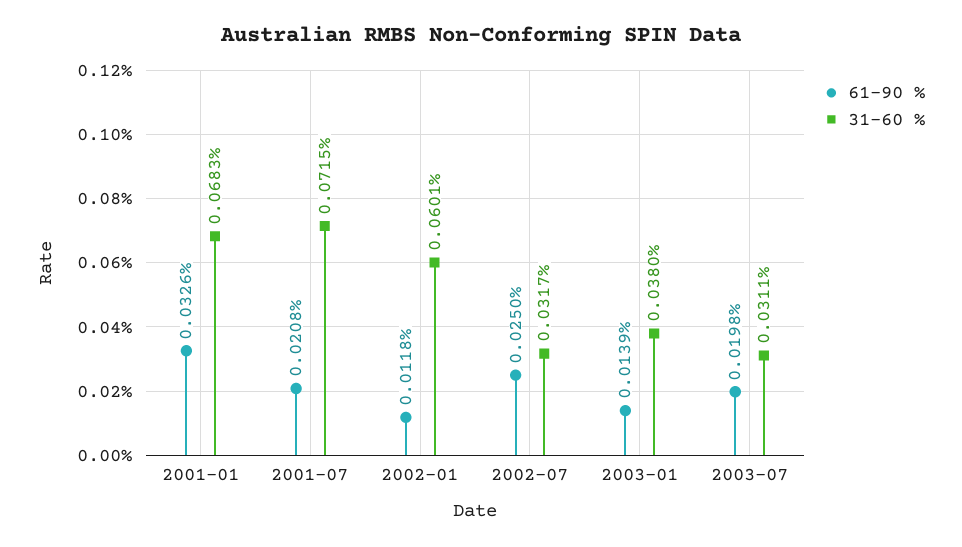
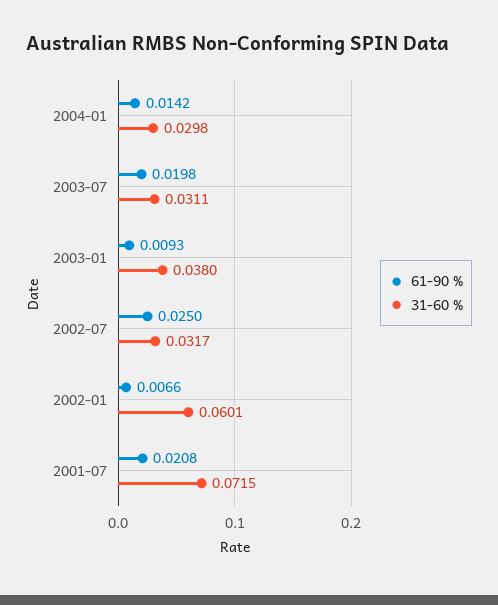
61-90 %, 2001-01: 0.0326 -> none
31-60 %, 2001-01: 0.0683 -> none
61-90 %, 2002-01: 0.0118 -> 0.0066
61-90 %, 2003-01: 0.0139 -> 0.0093
61-90 %, 2004-01: none -> 0.0142
31-60 %, 2004-01: none -> 0.0298

